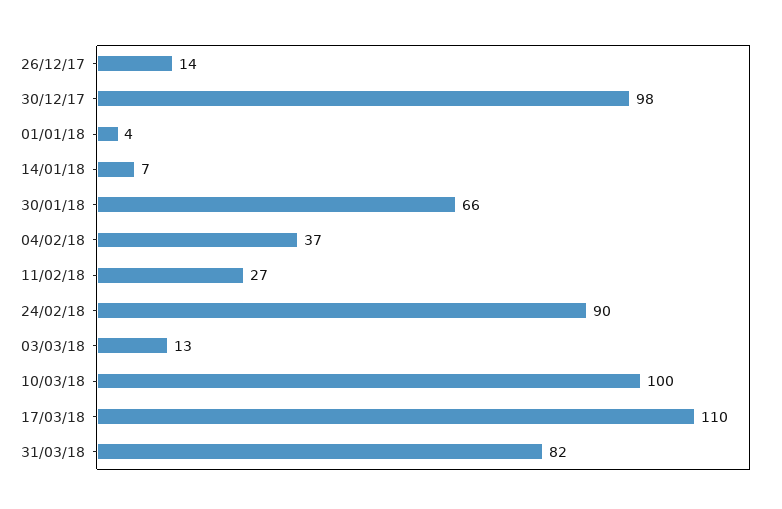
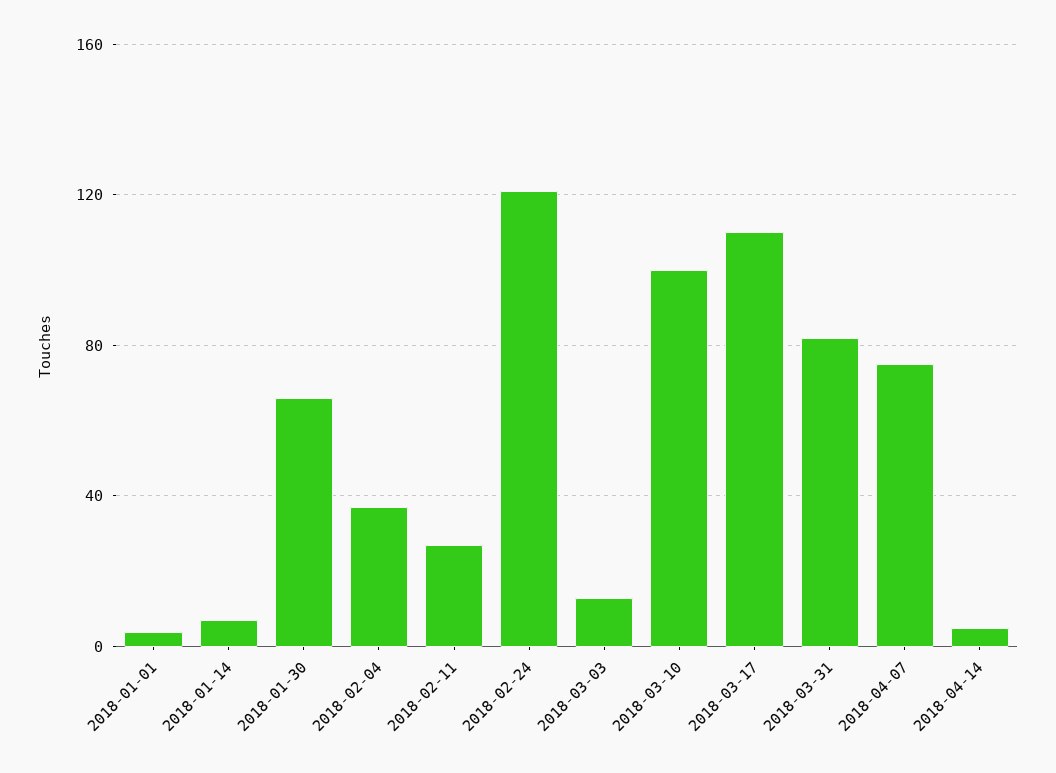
26/12/17: 14 -> none
30/12/17: 98 -> none
24/02/18: 90 -> 120
2018-04-07: none -> 75
2018-04-14: none -> 5

